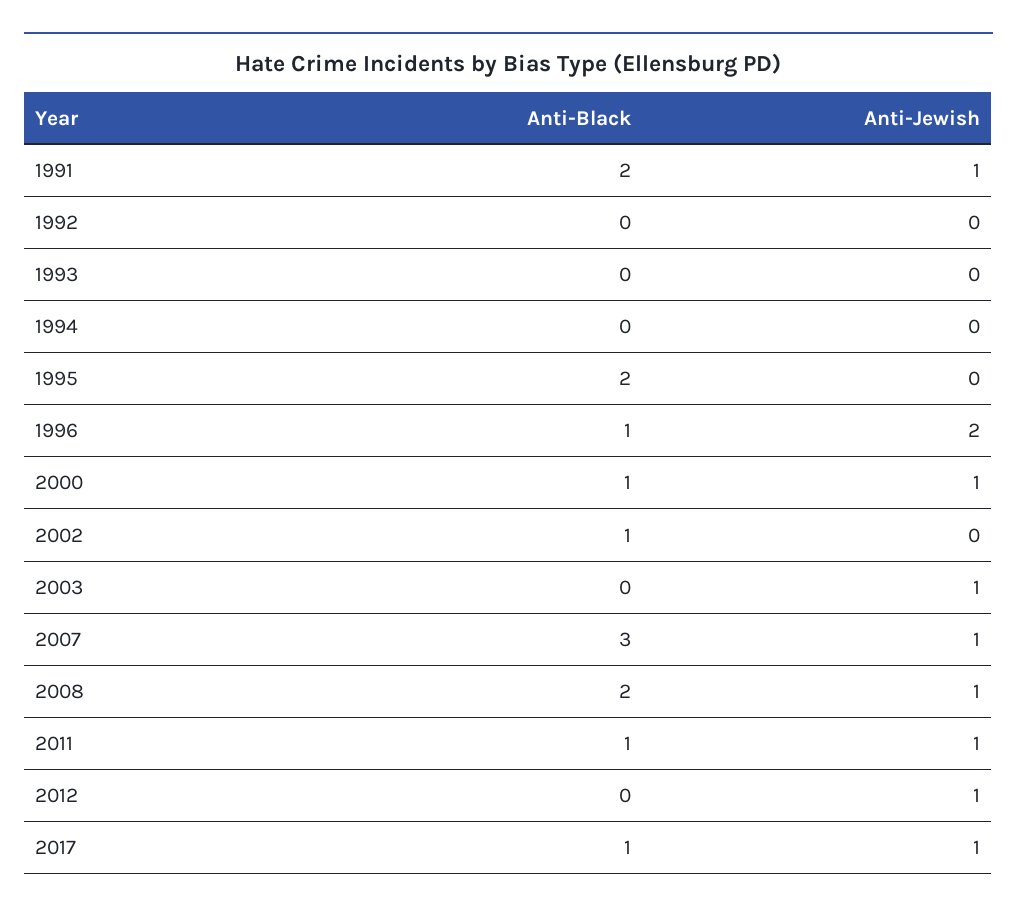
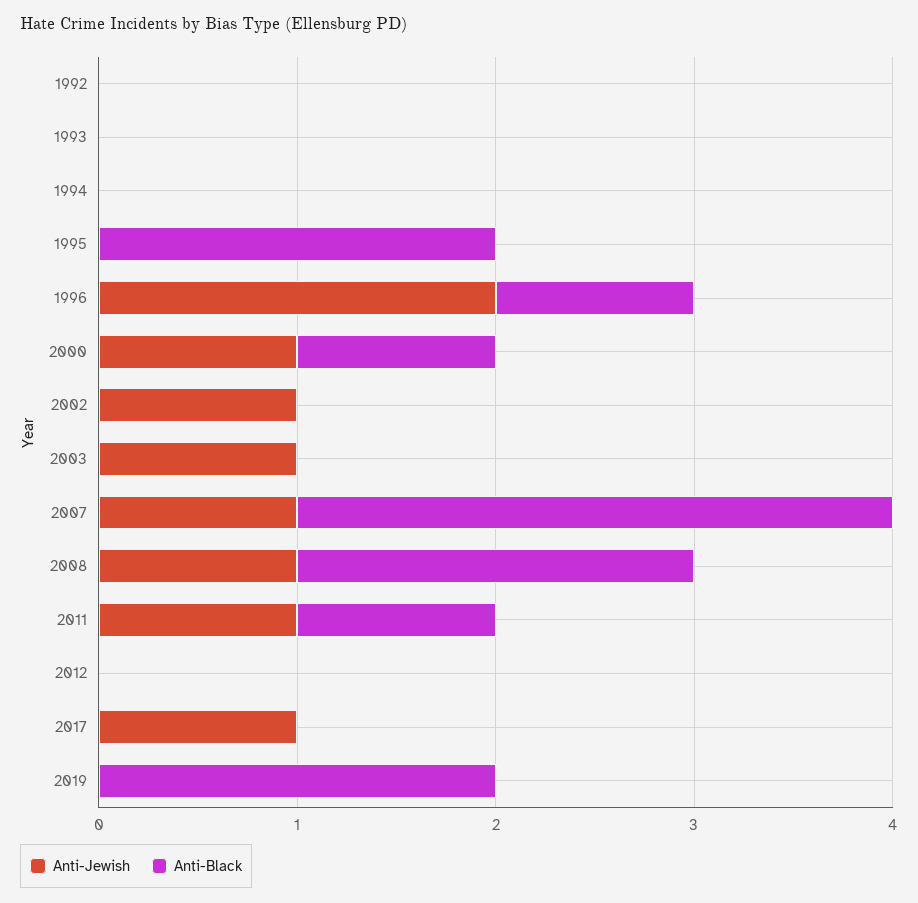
Anti-Black, 1991: 2 -> none
Anti-Jewish, 1991: 1 -> none
Anti-Black, 2002: 1 -> 0
Anti-Jewish, 2002: 0 -> 1
Anti-Jewish, 2012: 1 -> 0
Anti-Black, 2017: 1 -> 0
Anti-Jewish, 2019: none -> 0
Anti-Black, 2019: none -> 2

